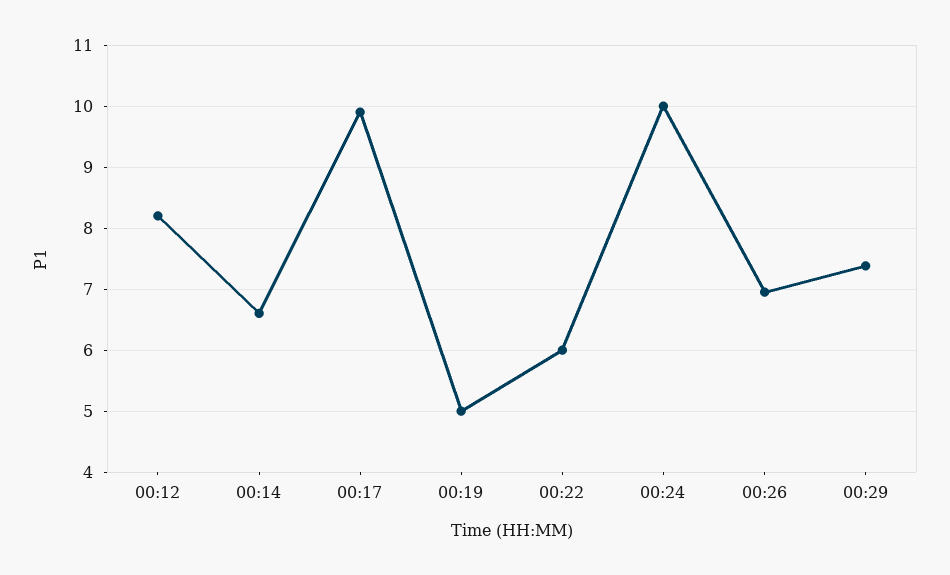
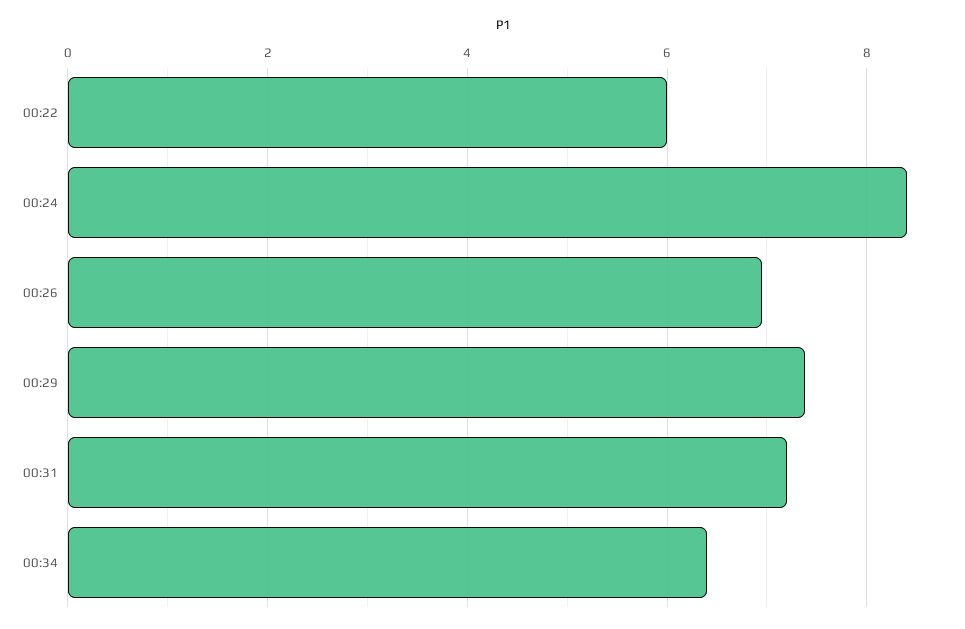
00:12: 8.2 -> none
00:14: 6.6 -> none
00:17: 9.9 -> none
00:19: 5 -> none
00:24: 10 -> 8.4
00:31: none -> 7.2
00:34: none -> 6.4

